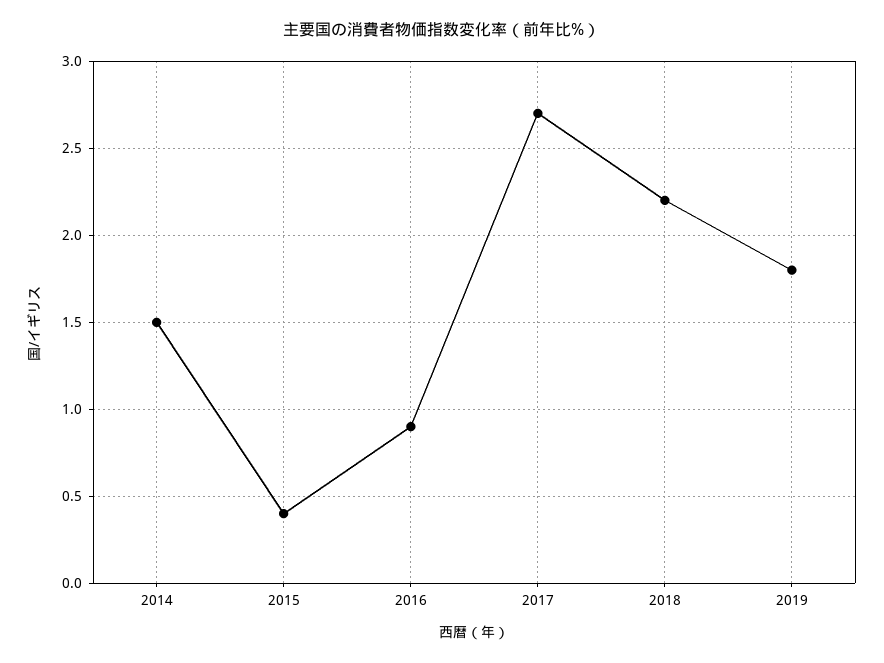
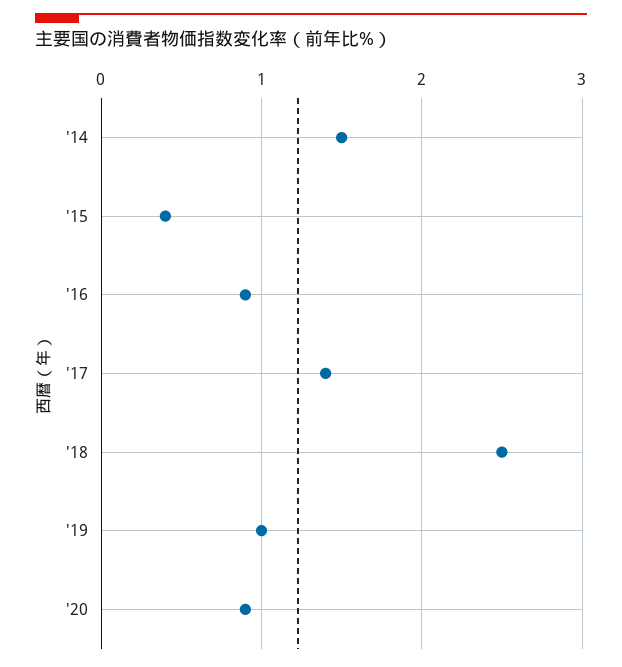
2017: 2.7 -> 1.4
2018: 2.2 -> 2.5
2019: 1.8 -> 1
'20: none -> 0.9

